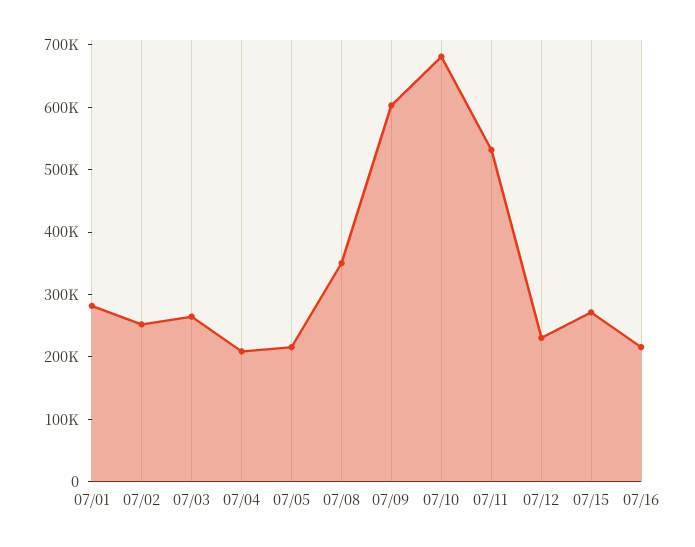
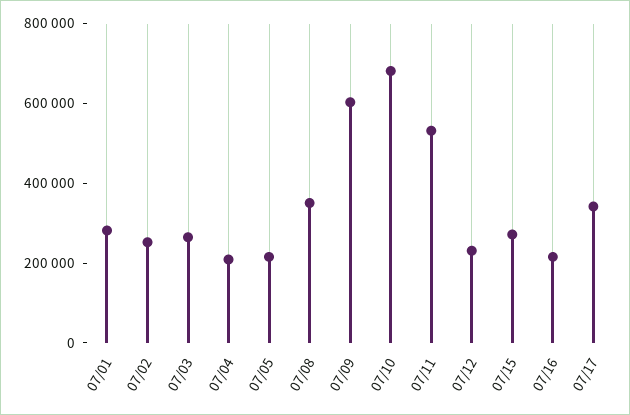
07/17: none -> 350000

